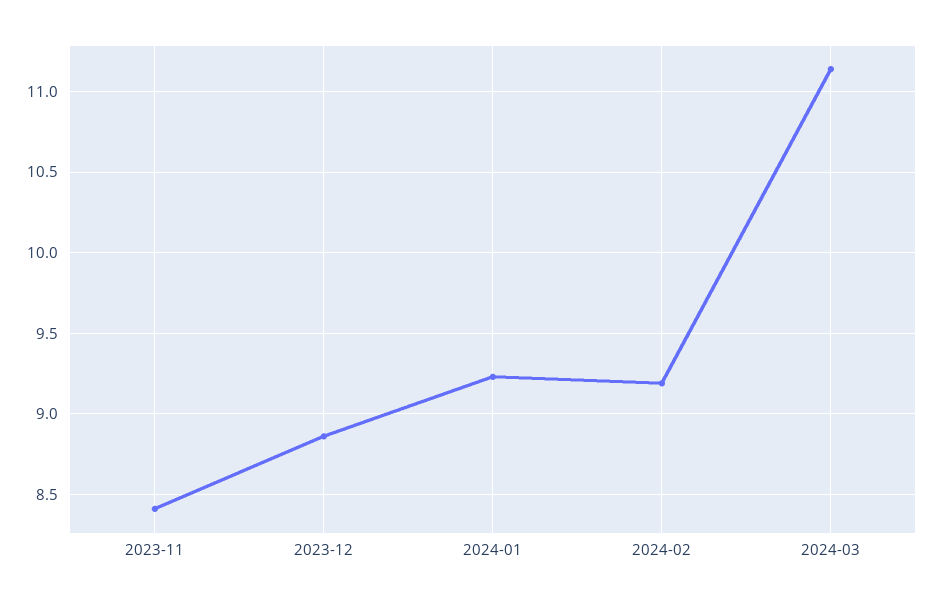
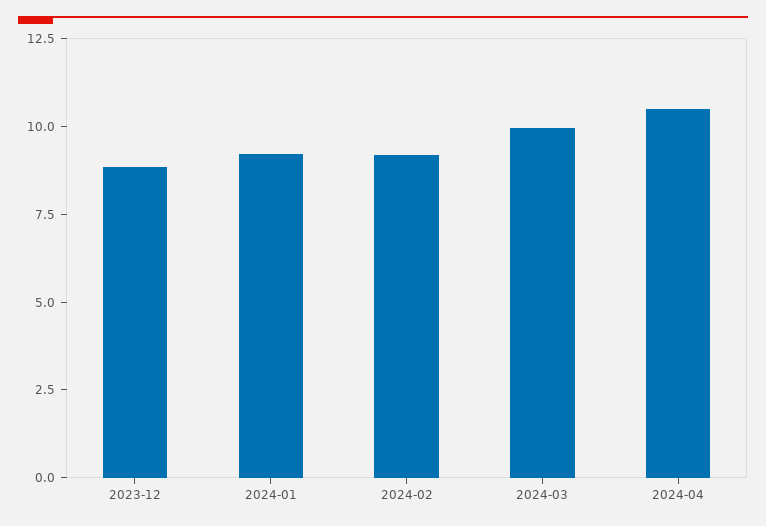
2023-11: 8.4 -> none
2024-03: 11.15 -> 10
2024-04: none -> 10.5

